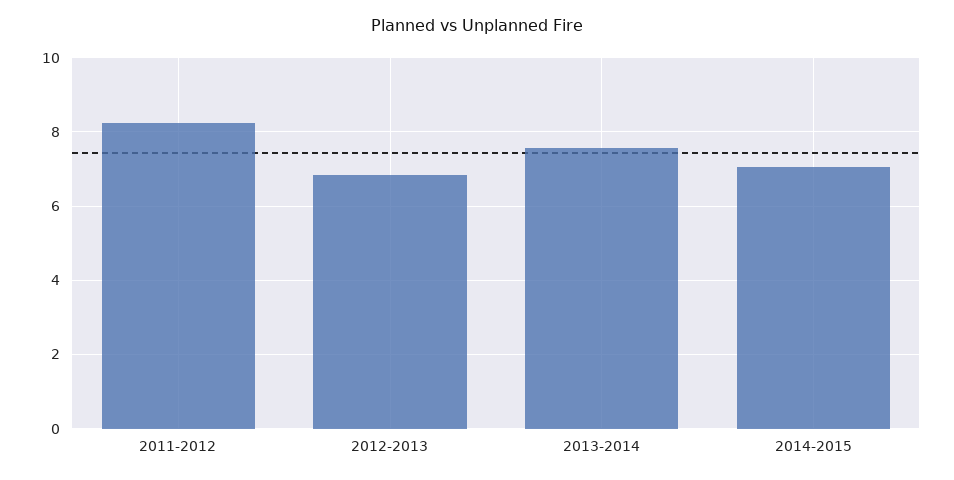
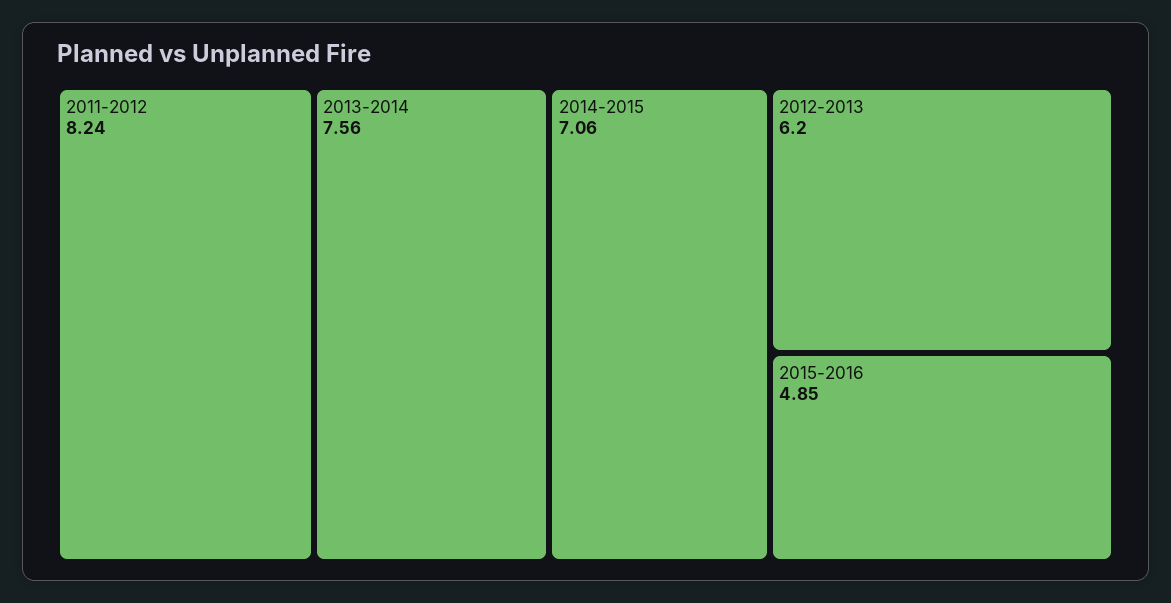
2012-2013: 6.8 -> 6.2
2015-2016: none -> 4.85

